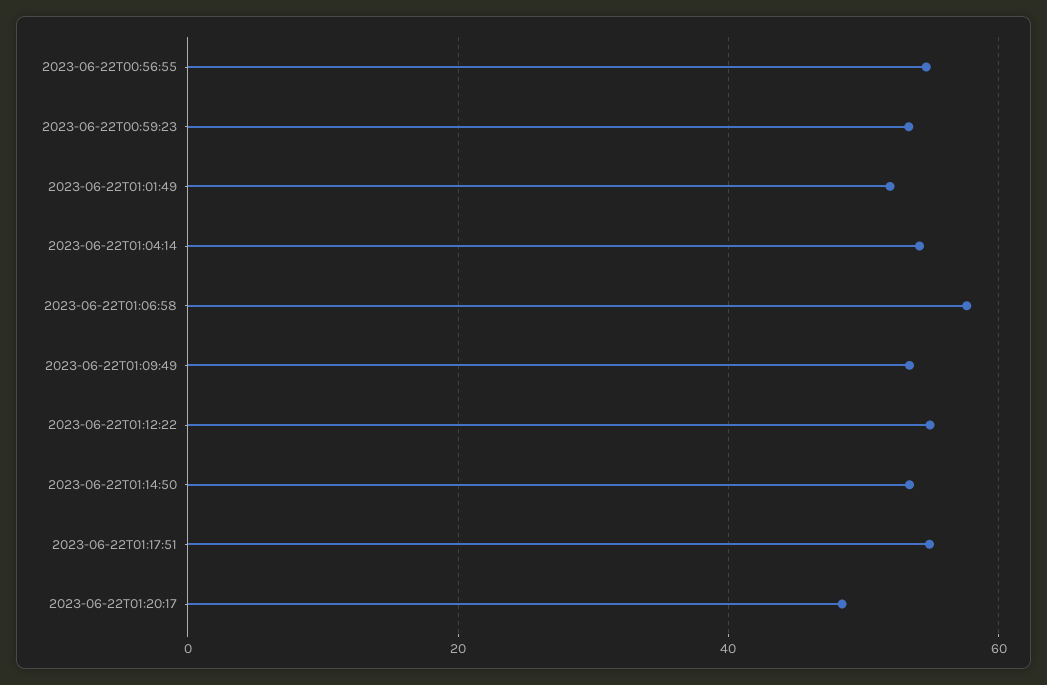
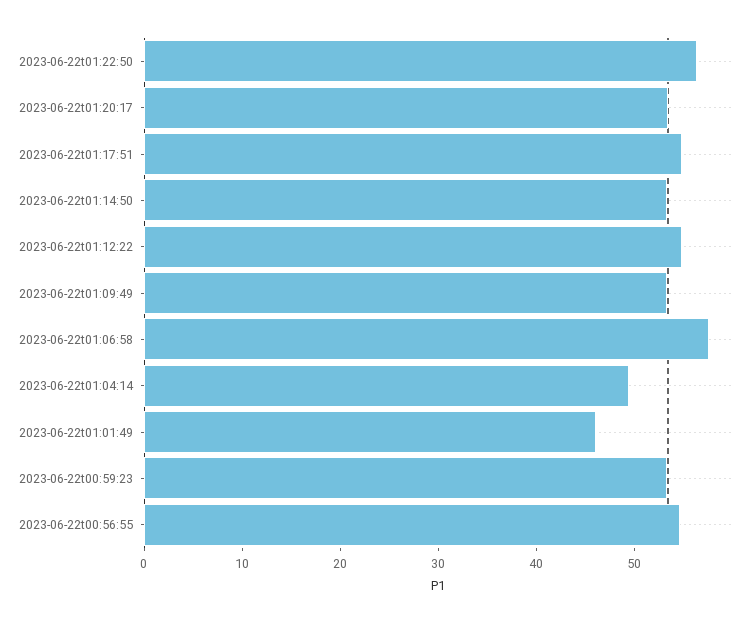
2023-06-22T01:01:49: 52 -> 46
2023-06-22T01:04:14: 54 -> 50
2023-06-22T01:20:17: 48 -> 54
2023-06-22t01:22:50: none -> 56

